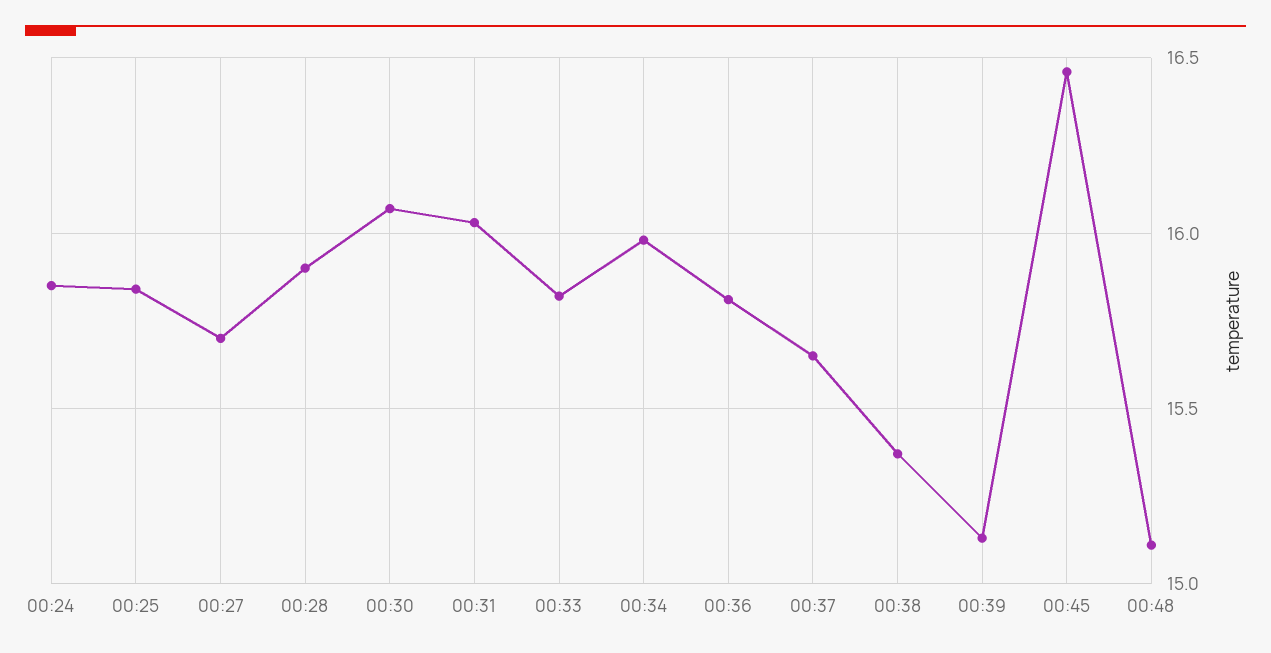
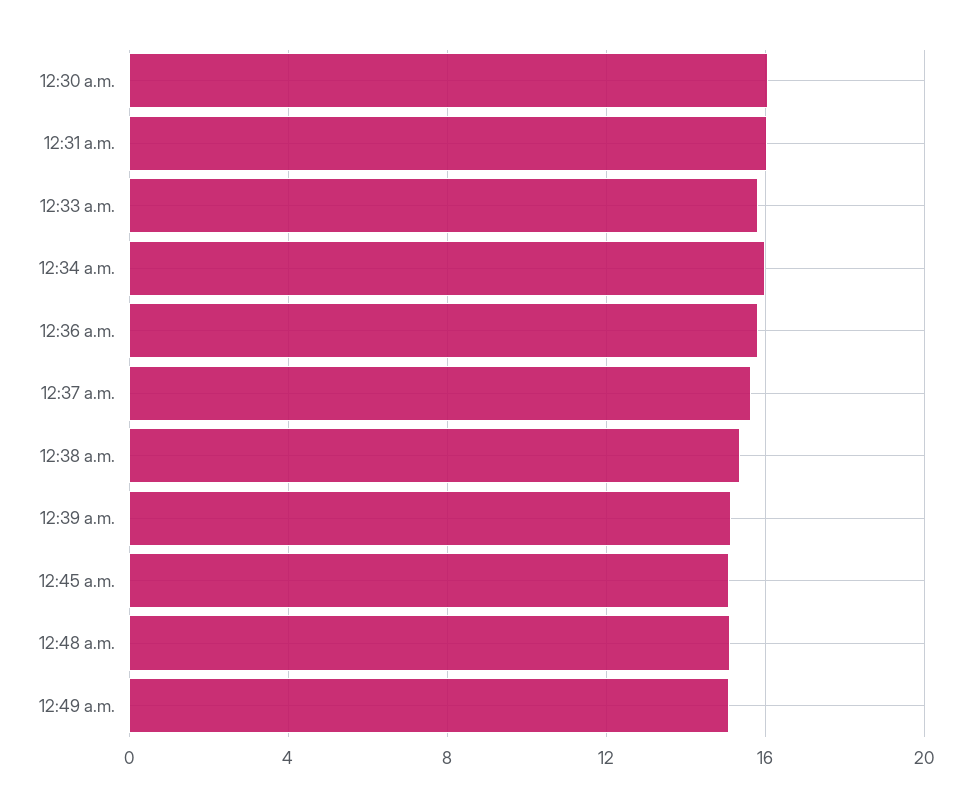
00:24: 15.85 -> none
00:25: 15.85 -> none
00:27: 15.7 -> none
00:28: 15.9 -> none
00:45: 16.45 -> 15
12:49 a.m.: none -> 15

